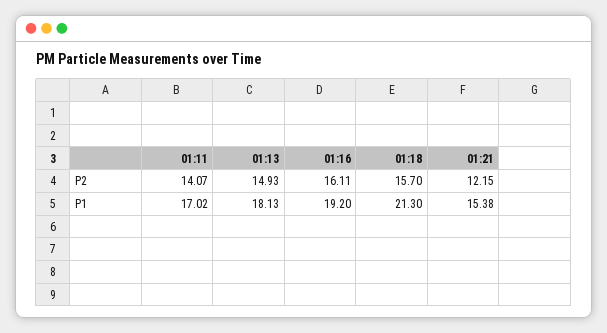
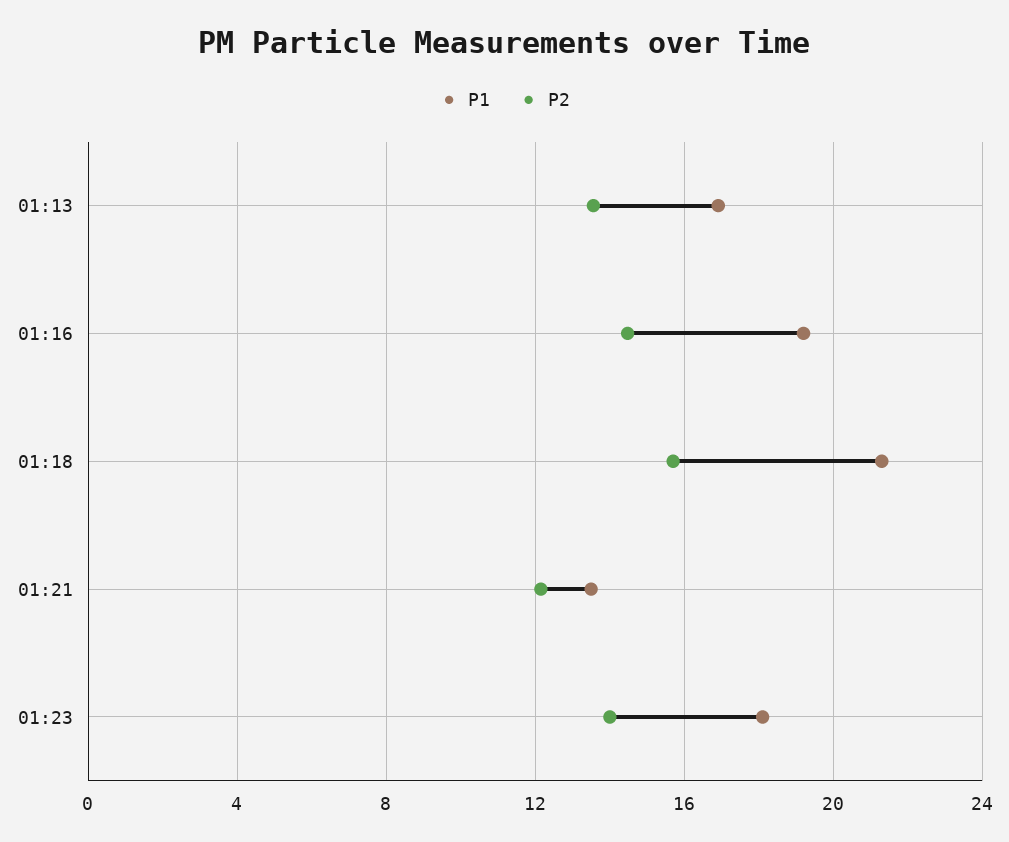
P2, 01:11: 14.07 -> none
P2, 01:13: 14.93 -> 13.5
P2, 01:16: 16.11 -> 14.5
P1, 01:11: 17.02 -> none
P1, 01:13: 18.13 -> 17
P1, 01:21: 15.38 -> 13.5
P1, 01:23: none -> 18
P2, 01:23: none -> 14

